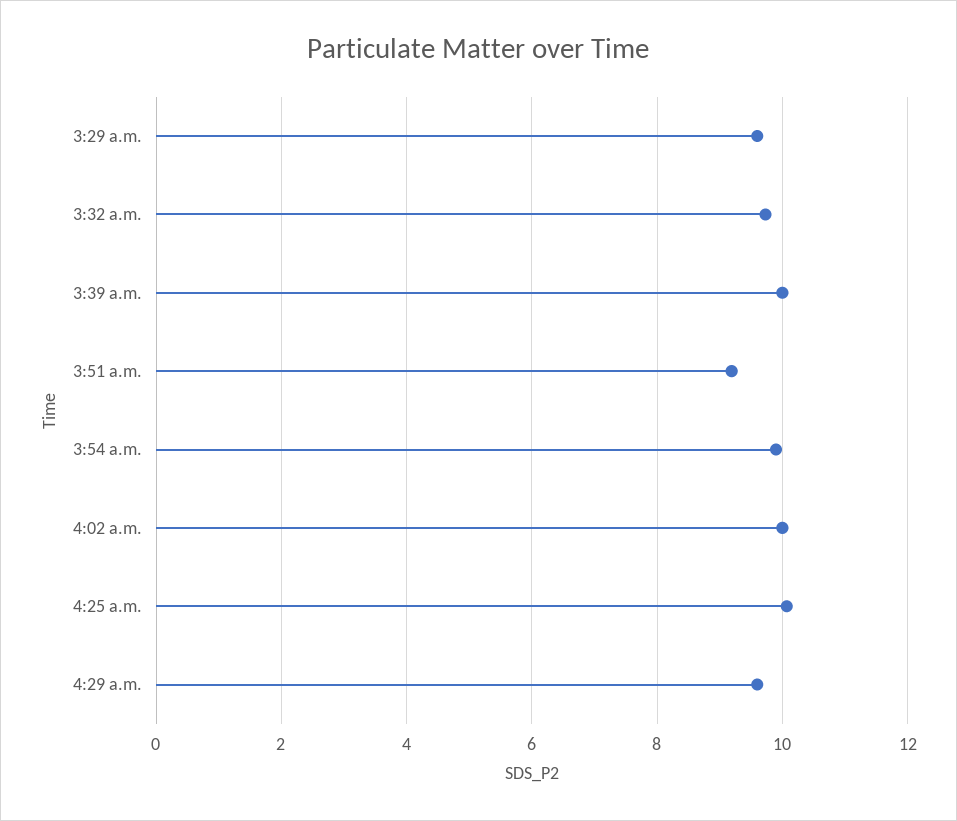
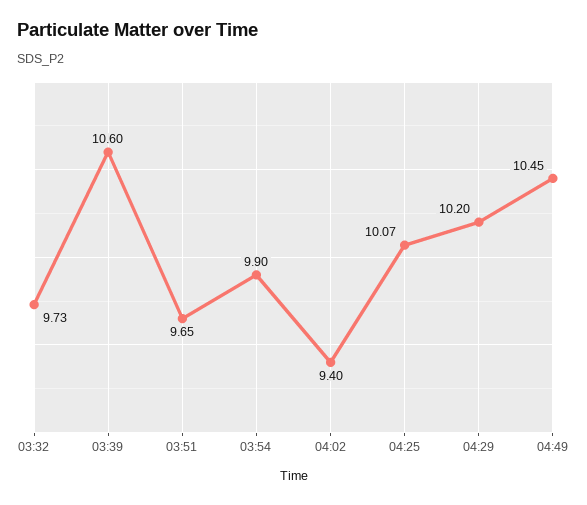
3:29 a.m.: 9.6 -> none
3:39 a.m.: 10 -> 10.6
3:51 a.m.: 9.2 -> 9.65
4:02 a.m.: 10 -> 9.4
4:29 a.m.: 9.6 -> 10.2
04:49: none -> 10.45

